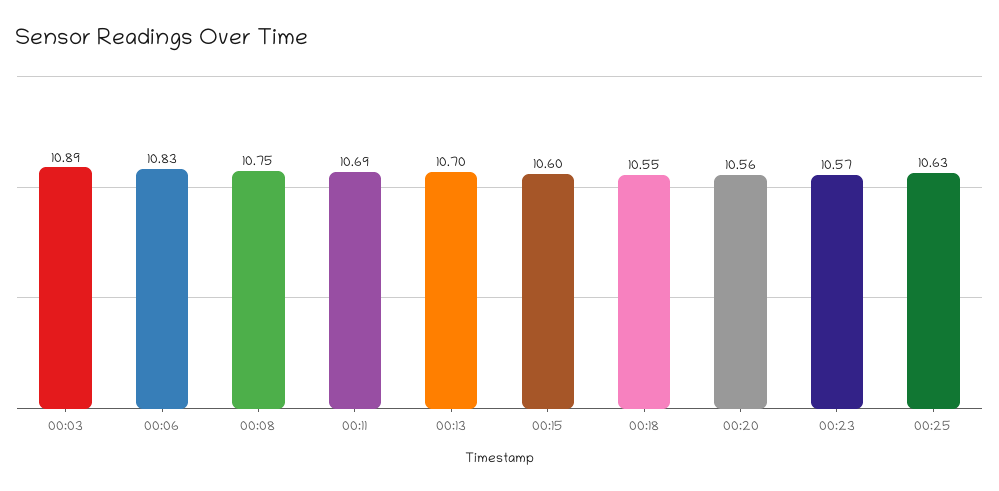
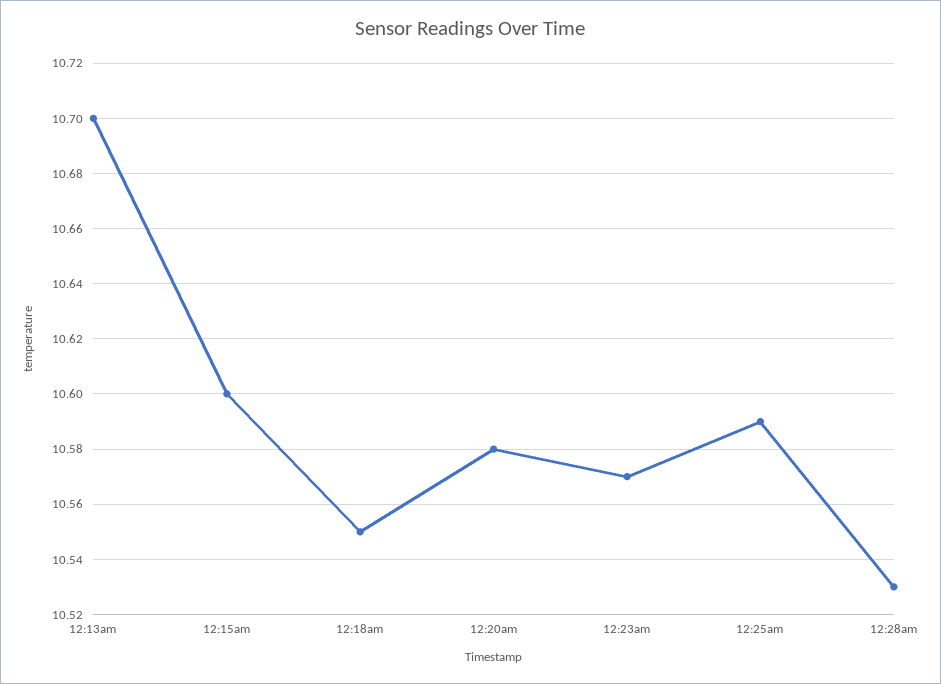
00:03: 10.89 -> none
00:06: 10.83 -> none
00:08: 10.75 -> none
00:11: 10.69 -> none
00:20: 10.56 -> 10.58
00:25: 10.63 -> 10.59
12:28am: none -> 10.53

